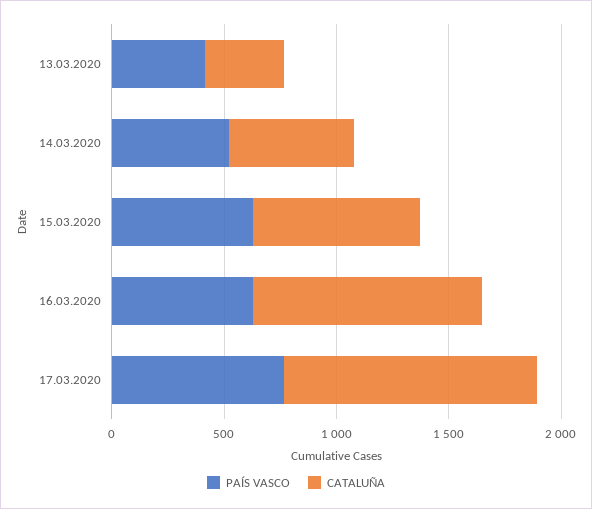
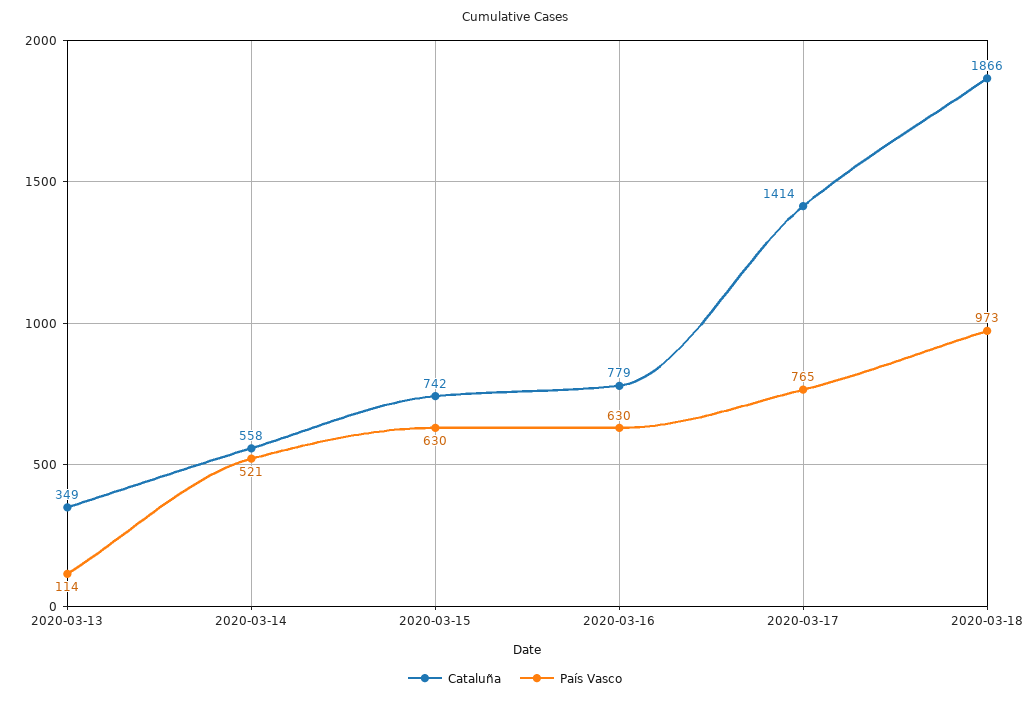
PAÍS VASCO, 13.03.2020: 400 -> 114
CATALUÑA, 16.03.2020: 1000 -> 779
CATALUÑA, 17.03.2020: 1100 -> 1414
CATALUÑA, 2020-03-18: none -> 1866
PAÍS VASCO, 2020-03-18: none -> 973

